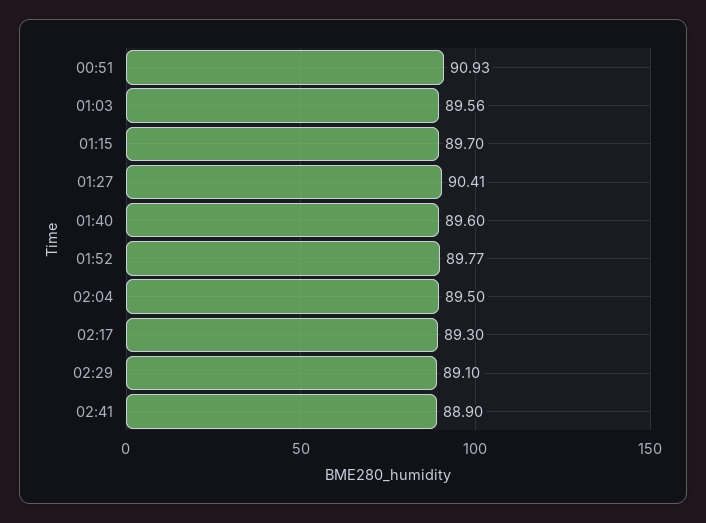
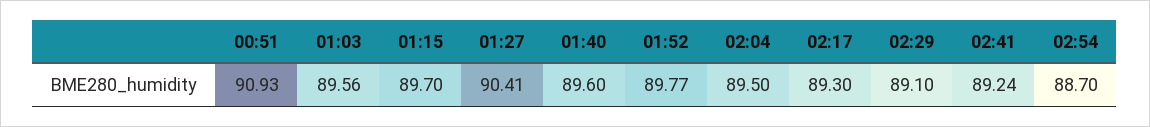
02:41: 88.9 -> 89.24
02:54: none -> 88.7

